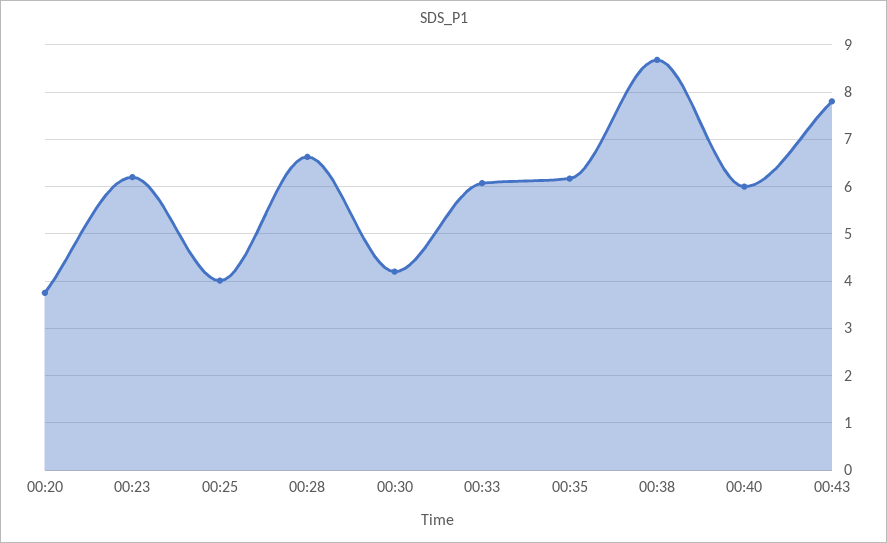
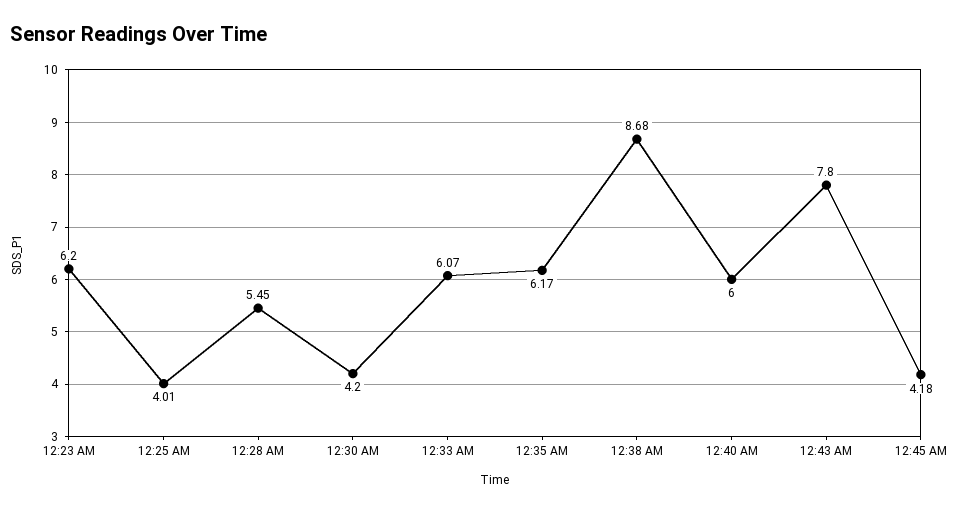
00:20: 3.8 -> none
00:28: 6.6 -> 5.45
12:45 AM: none -> 4.18

